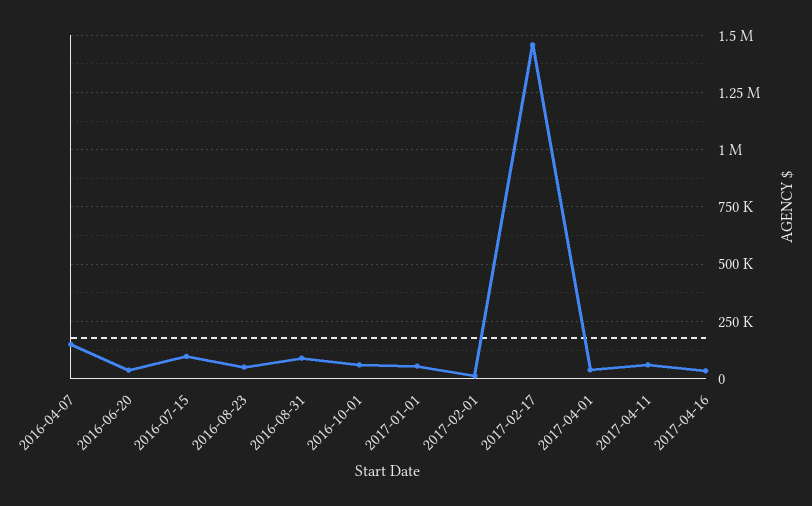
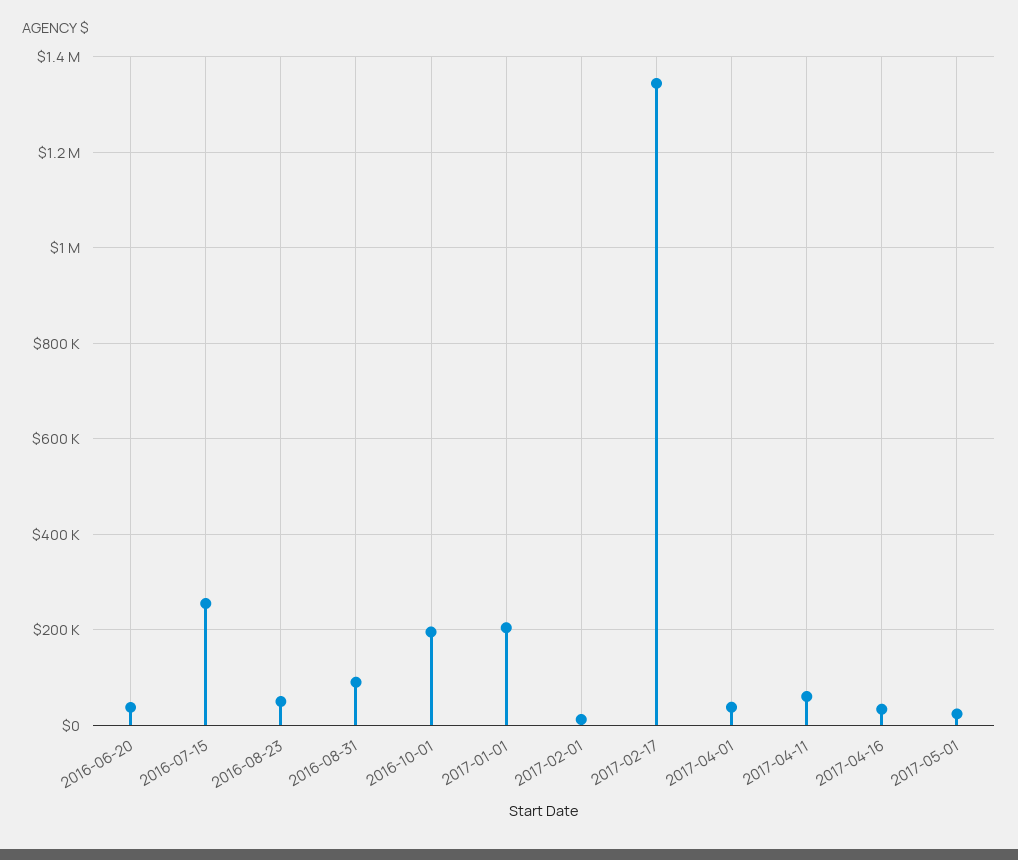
2016-04-07: 150000 -> none
2016-07-15: 100000 -> 260000
2016-10-01: 50000 -> 200000
2017-01-01: 50000 -> 200000
2017-02-17: 1450000 -> 1340000
2017-05-01: none -> 20000

